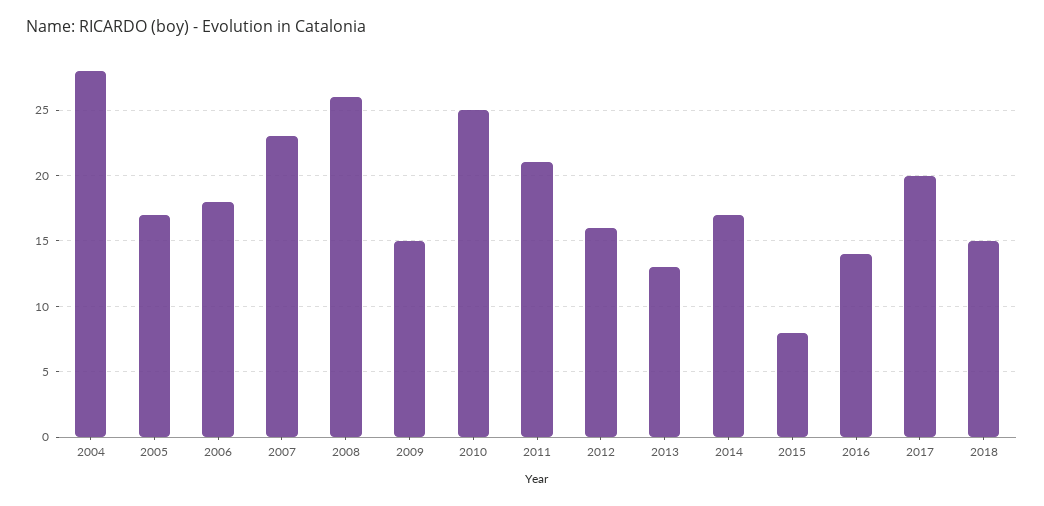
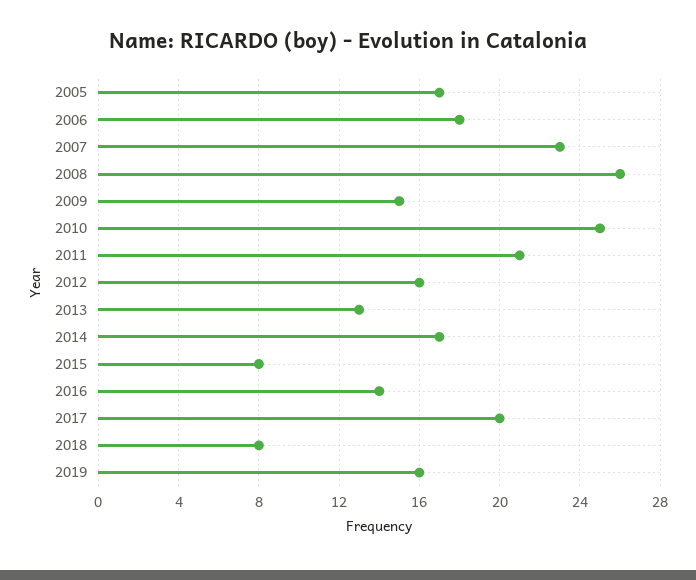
2004: 28 -> none
2018: 15 -> 8
2019: none -> 16

